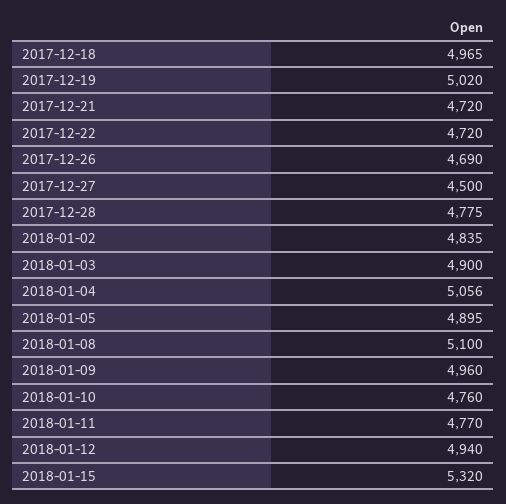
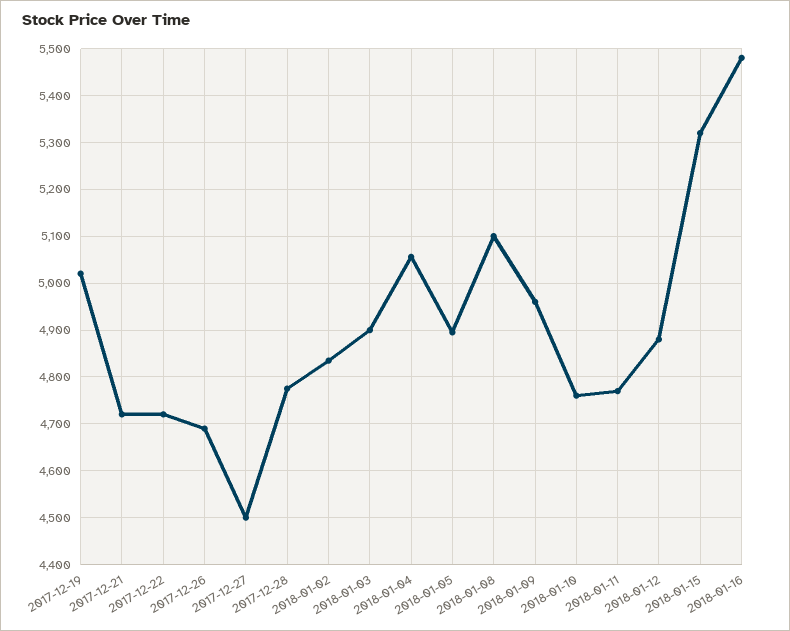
2017-12-18: 4965 -> none
2018-01-12: 4940 -> 4880
2018-01-16: none -> 5480

